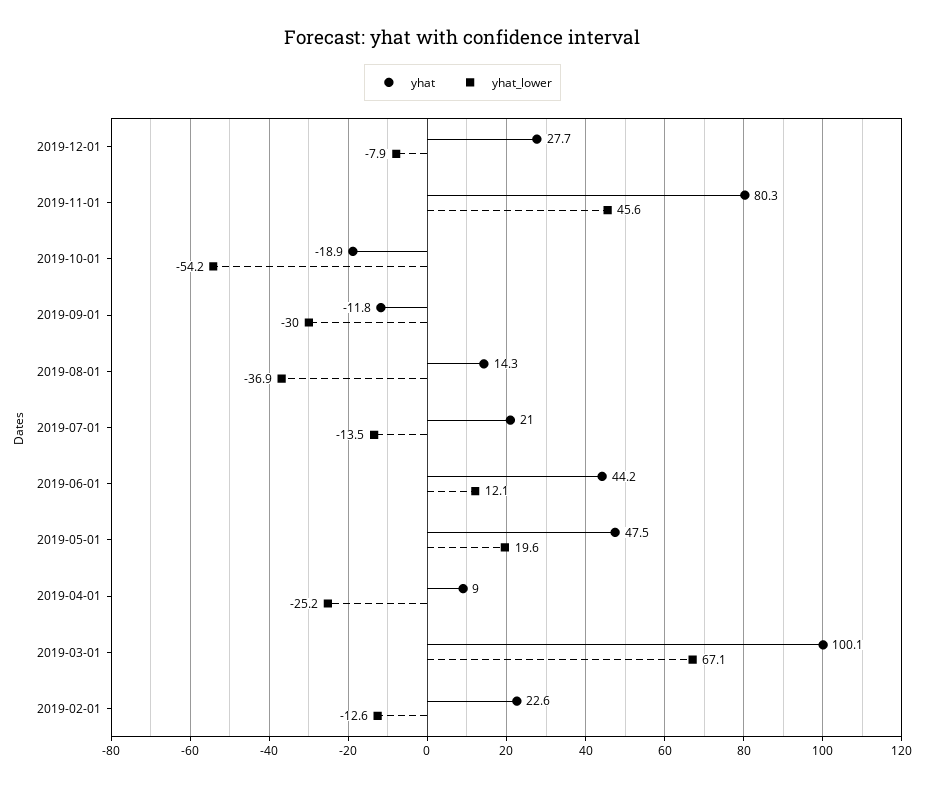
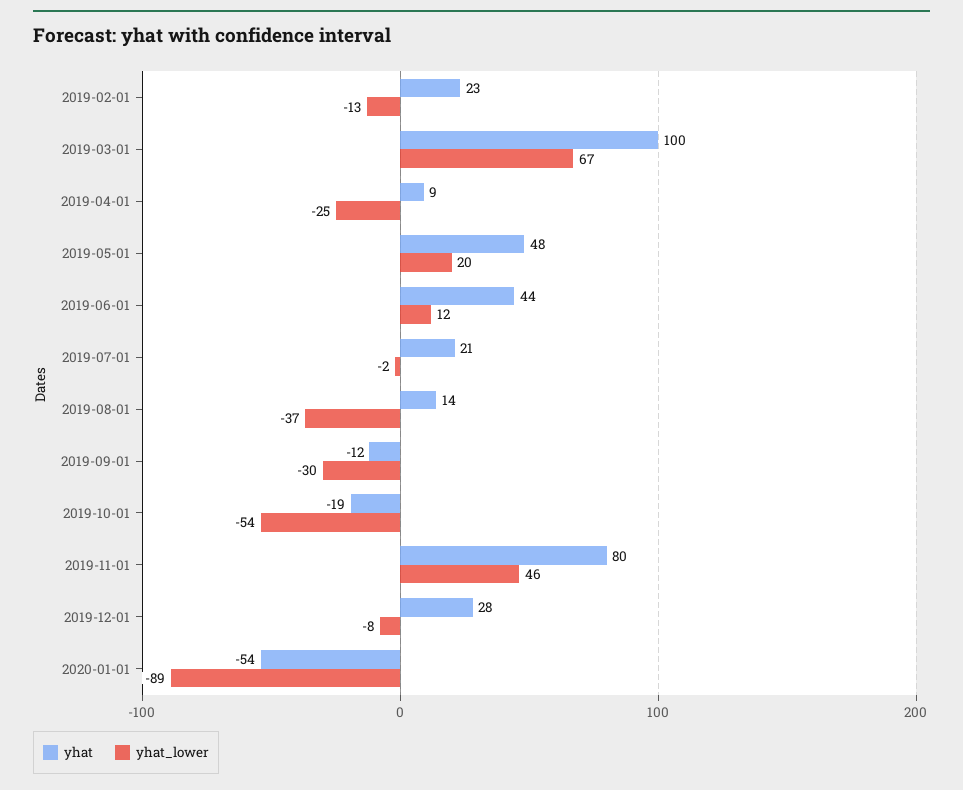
yhat_lower, 2019-07-01: -13.5 -> -2
yhat, 2020-01-01: none -> -54
yhat_lower, 2020-01-01: none -> -89

